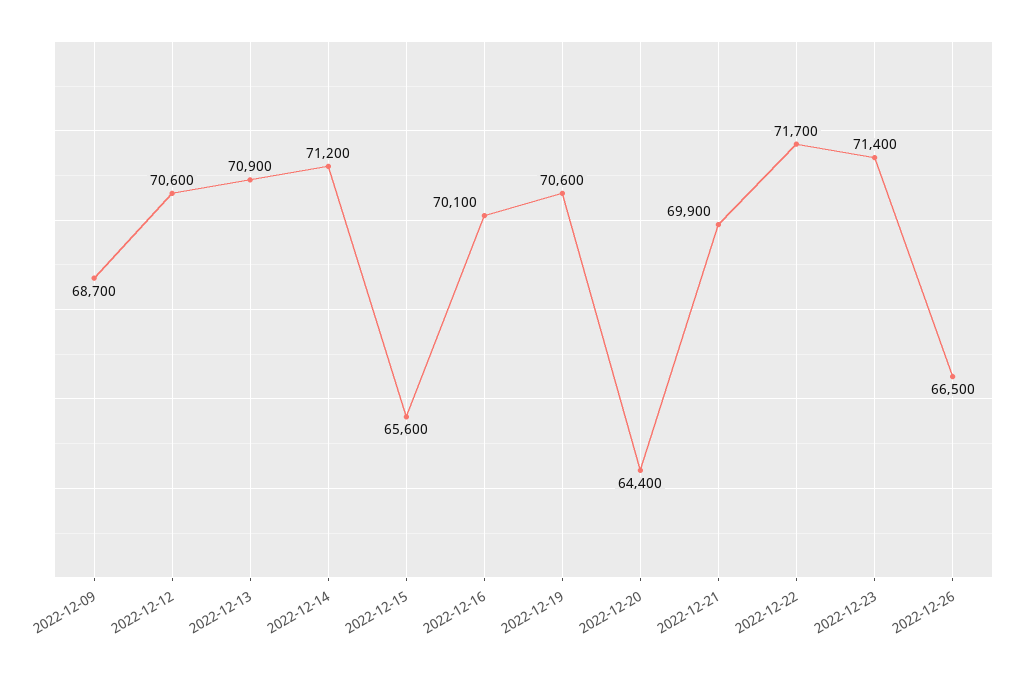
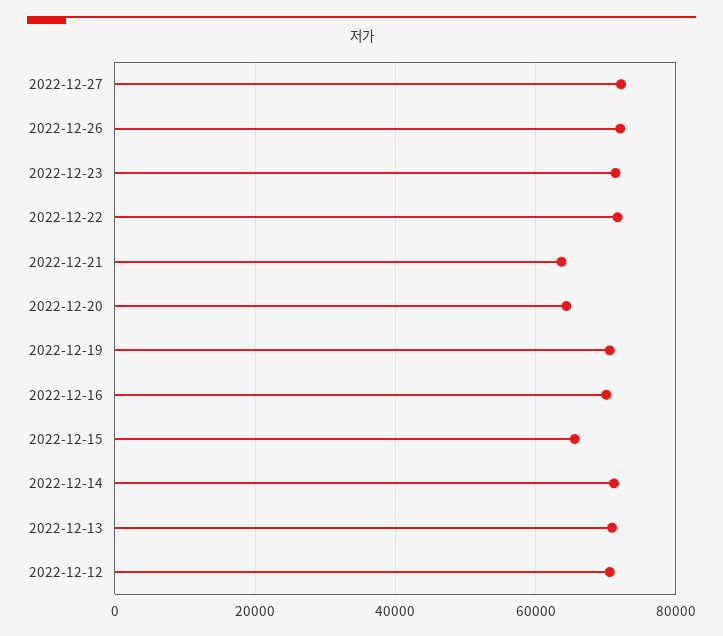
2022-12-09: 68700 -> none
2022-12-21: 69900 -> 64000
2022-12-26: 66500 -> 72000
2022-12-27: none -> 72000

